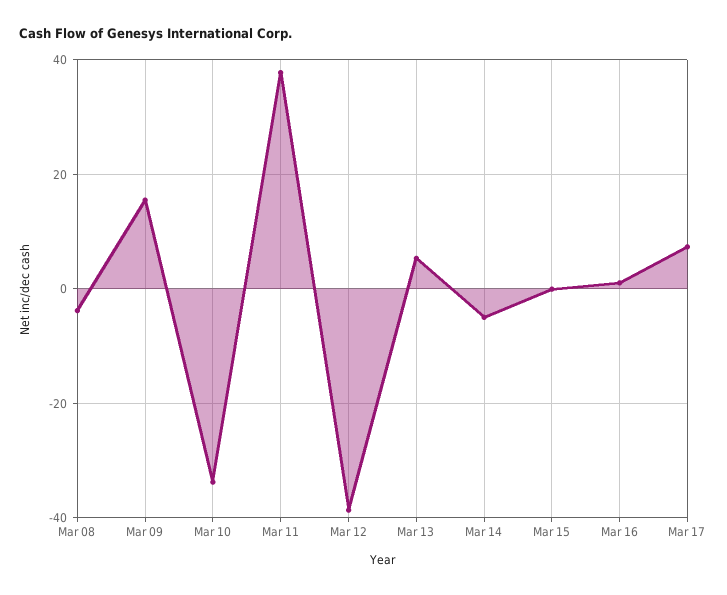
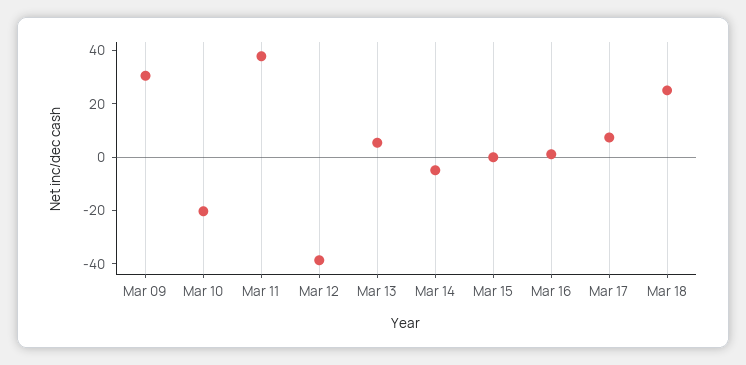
Mar 08: -4 -> none
Mar 09: 16 -> 30
Mar 10: -34 -> -20
Mar 18: none -> 25

